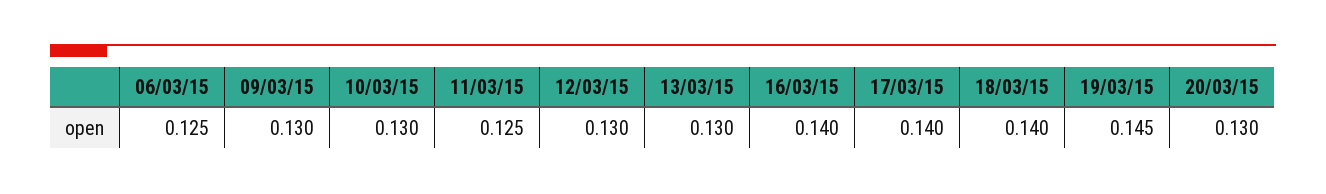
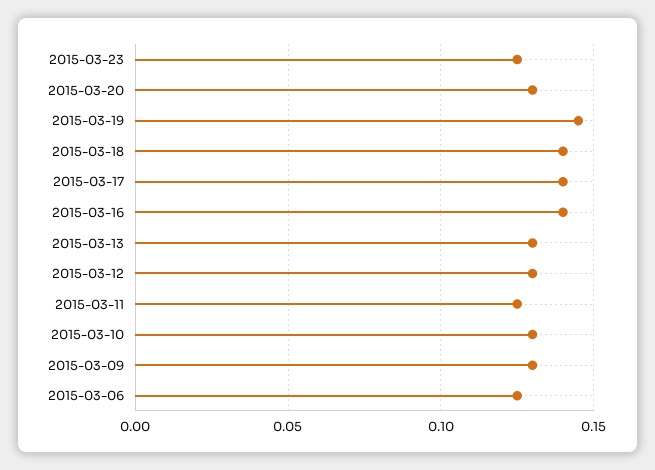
2015-03-23: none -> 0.125

